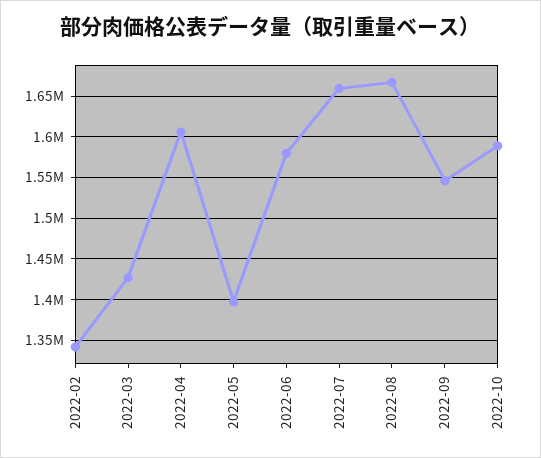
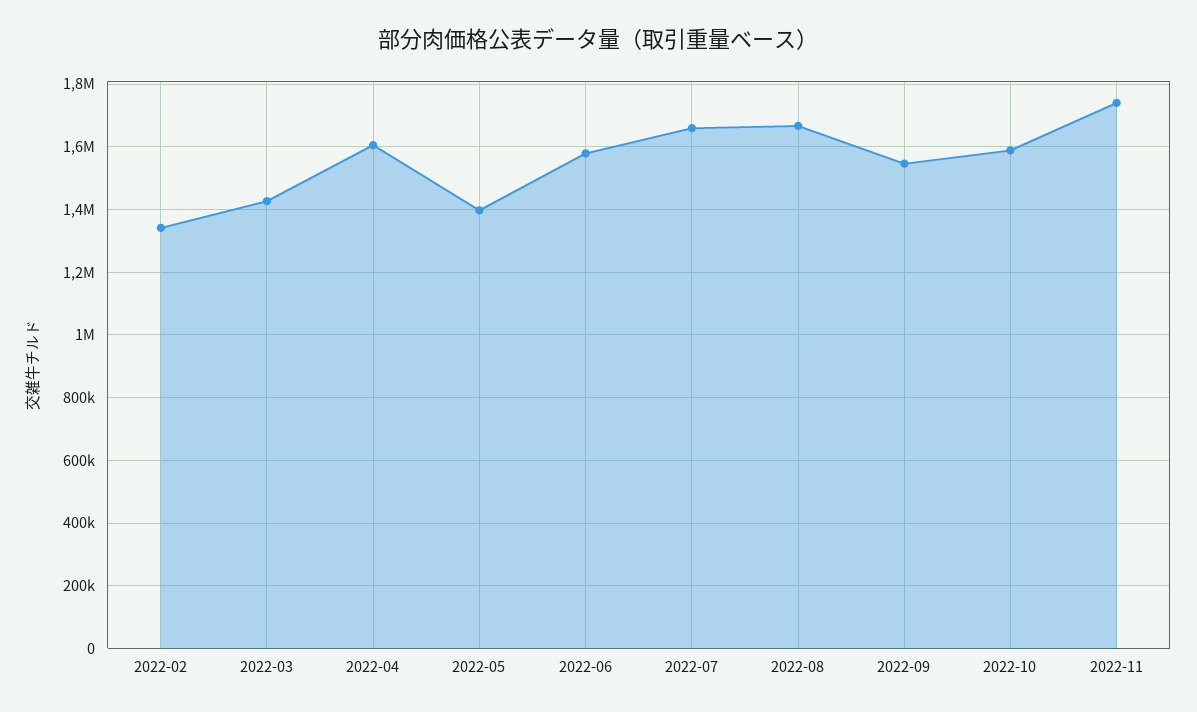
2022-11: none -> 1740000

